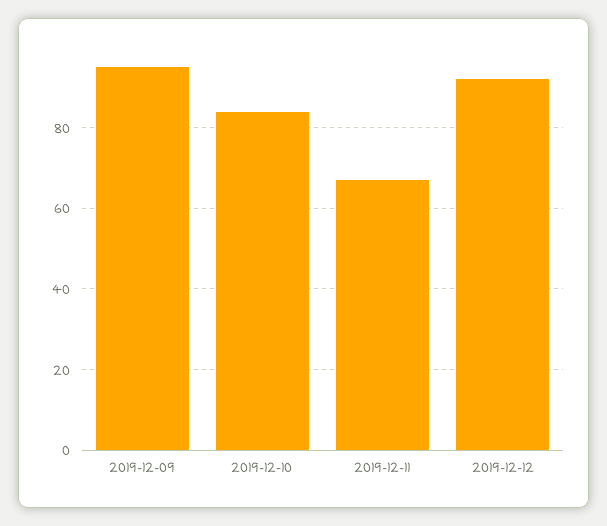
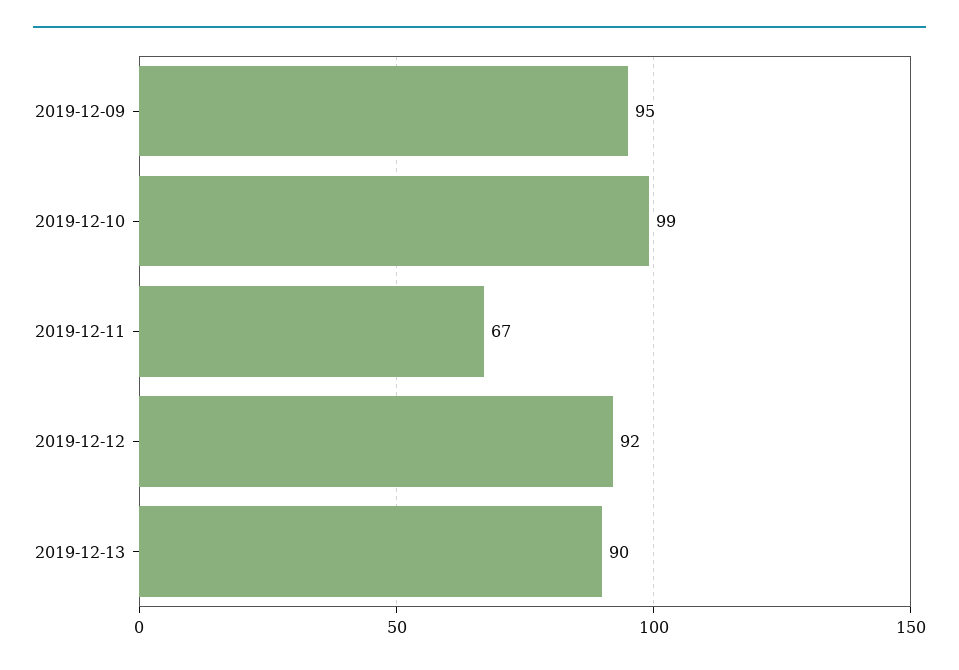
2019-12-10: 85 -> 99
2019-12-13: none -> 90

